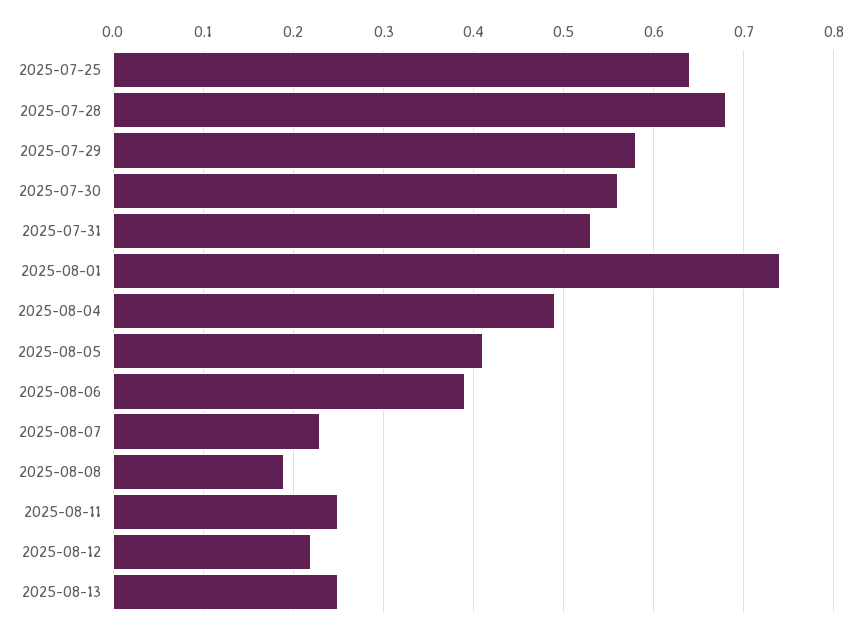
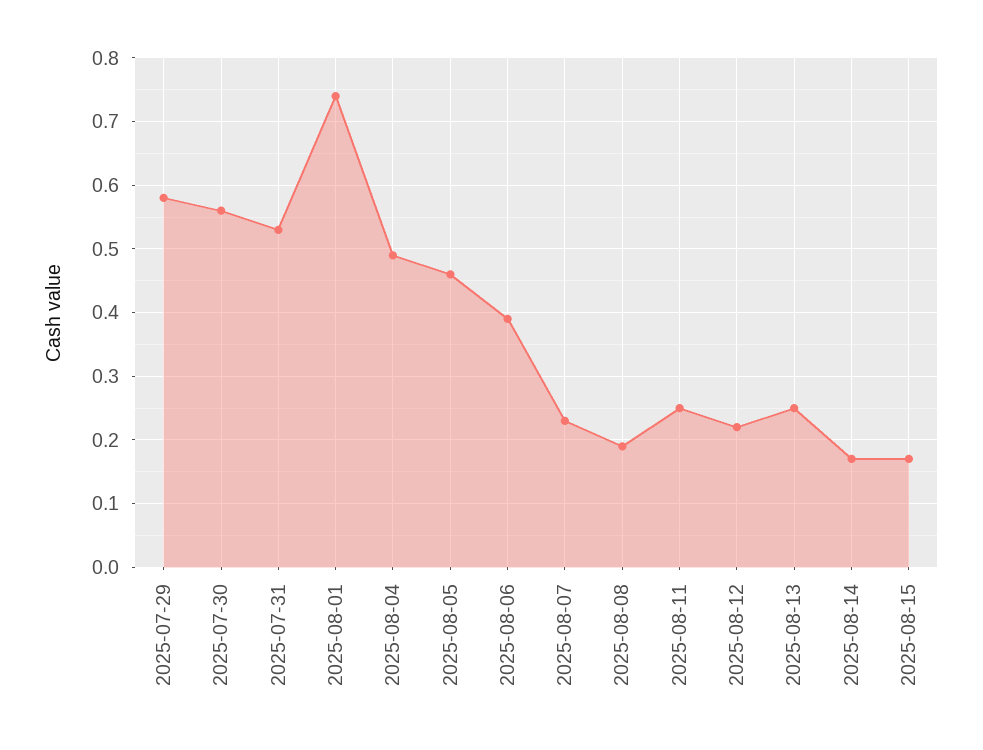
2025-07-25: 0.64 -> none
2025-07-28: 0.68 -> none
2025-08-05: 0.41 -> 0.46
2025-08-14: none -> 0.17
2025-08-15: none -> 0.17

